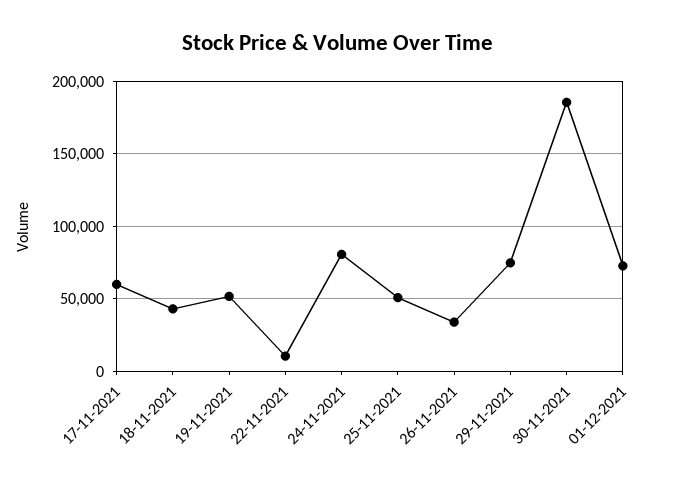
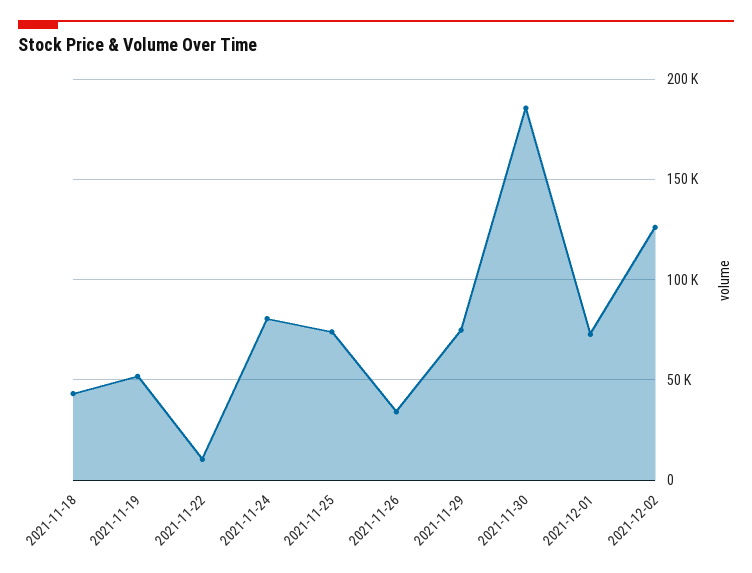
17-11-2021: 60000 -> none
25-11-2021: 50000 -> 75000
2021-12-02: none -> 125000

